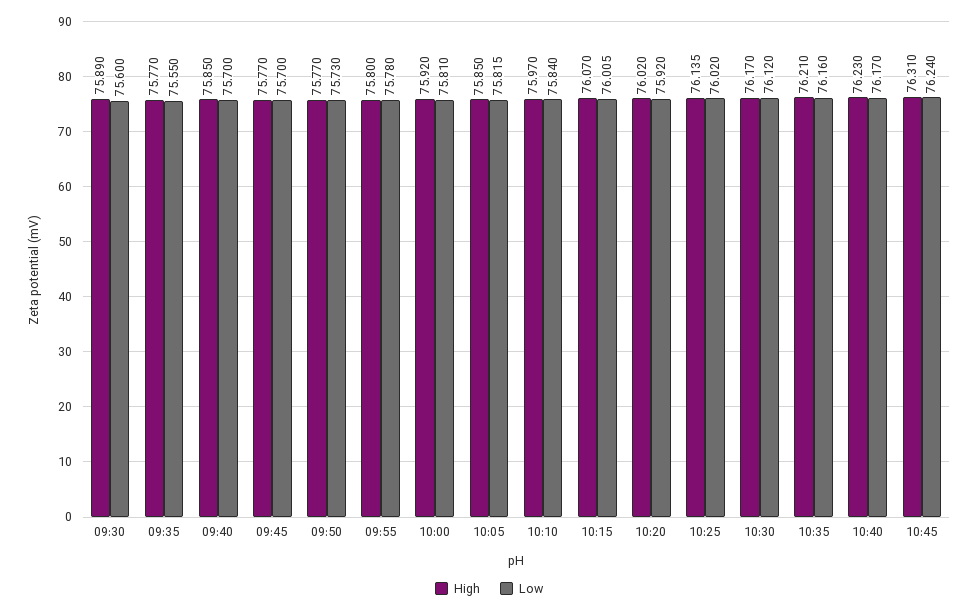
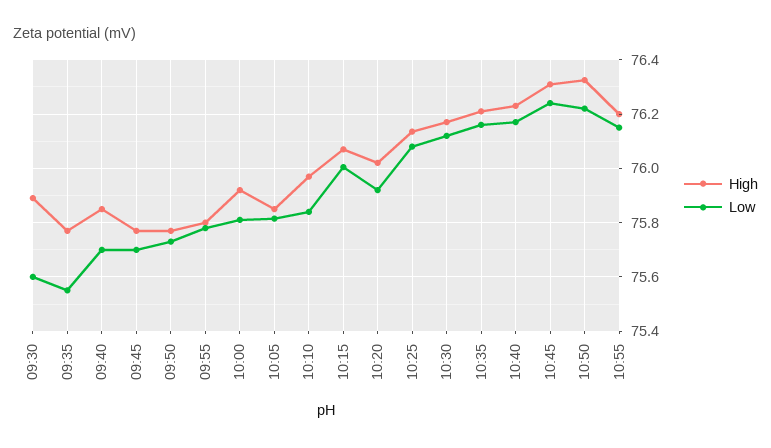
Low, 10:25: 76.02 -> 76.075
High, 10:50: none -> 76.325
Low, 10:50: none -> 76.225
High, 10:55: none -> 76.2
Low, 10:55: none -> 76.15

